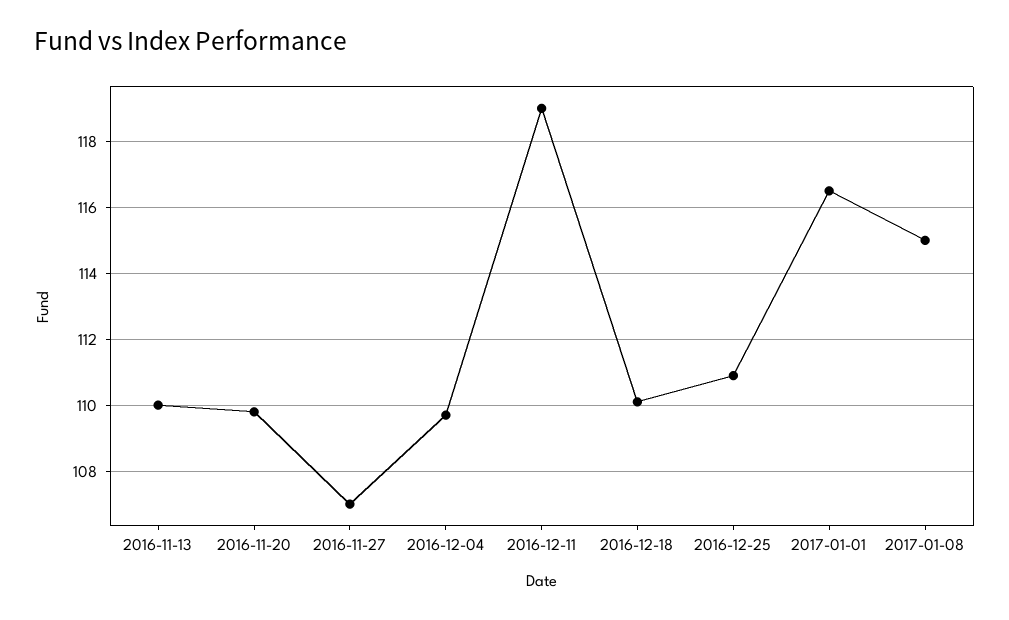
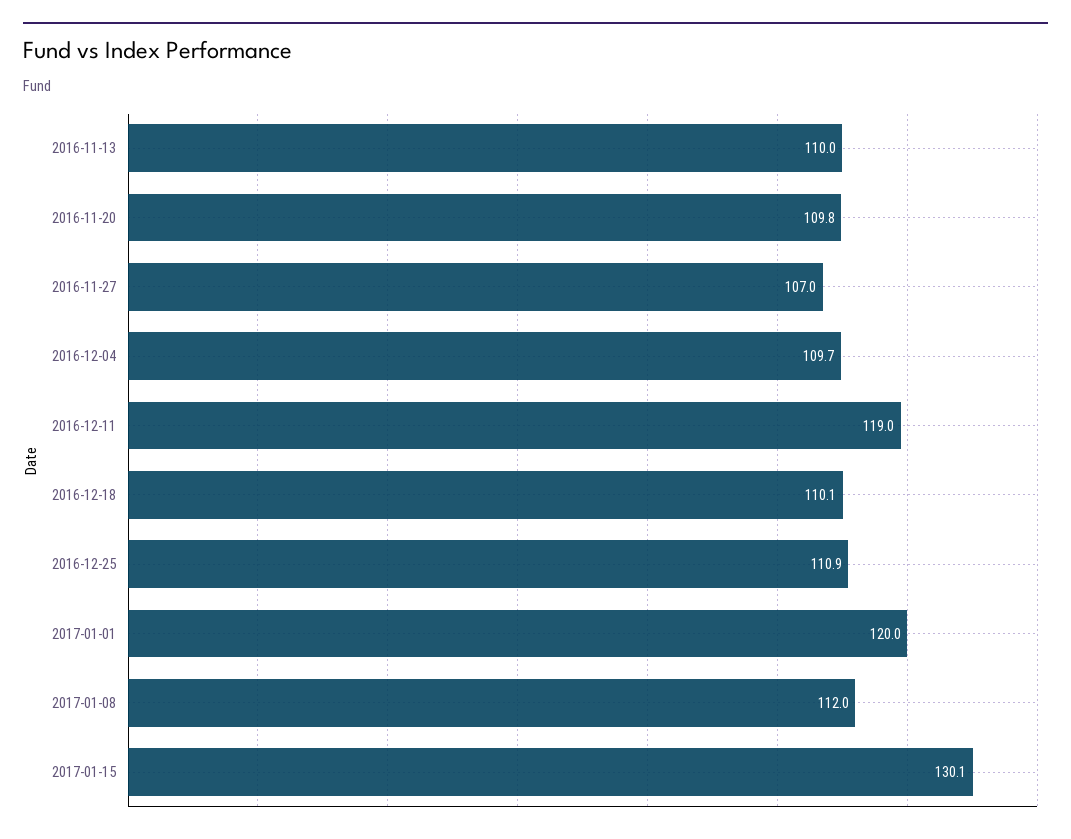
2017-01-01: 116.5 -> 120
2017-01-08: 115 -> 112
2017-01-15: none -> 130.1

